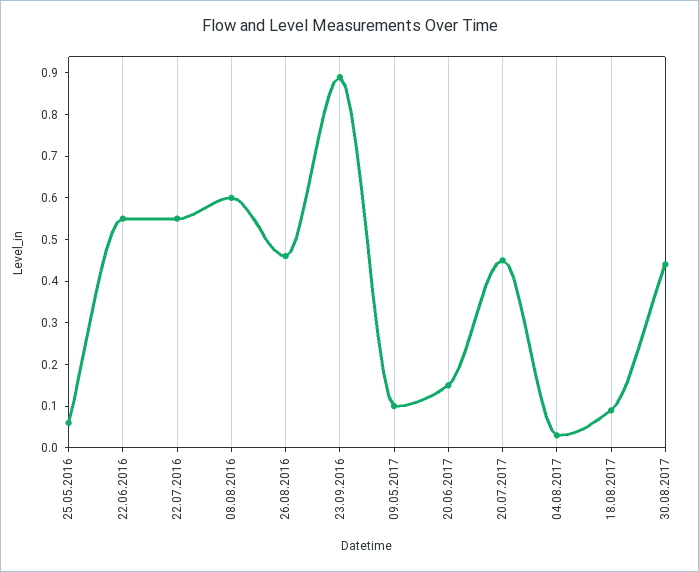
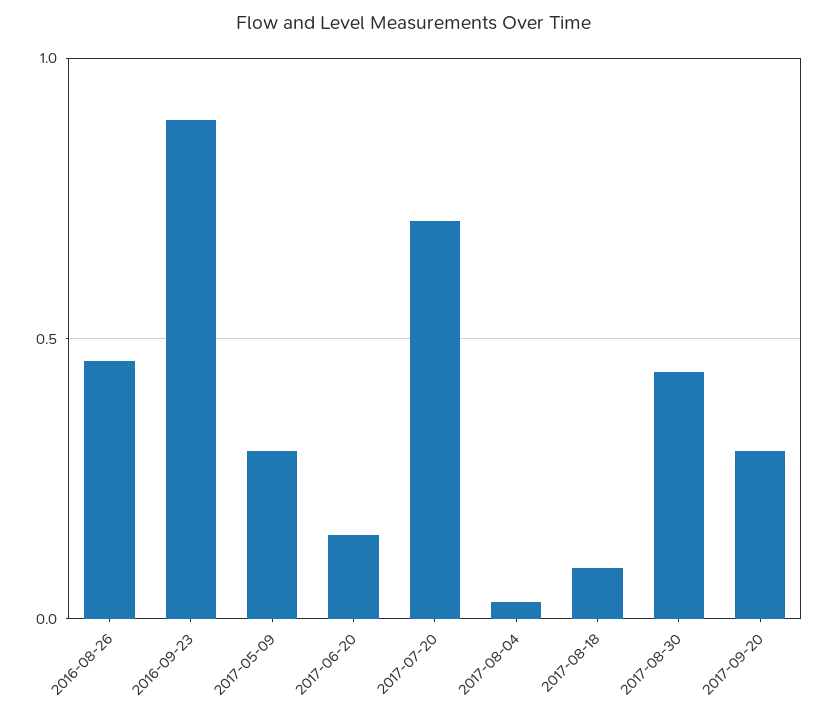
25.05.2016: 0.05 -> none
22.06.2016: 0.55 -> none
22.07.2016: 0.55 -> none
08.08.2016: 0.6 -> none
09.05.2017: 0.1 -> 0.3
20.07.2017: 0.45 -> 0.7
2017-09-20: none -> 0.3

